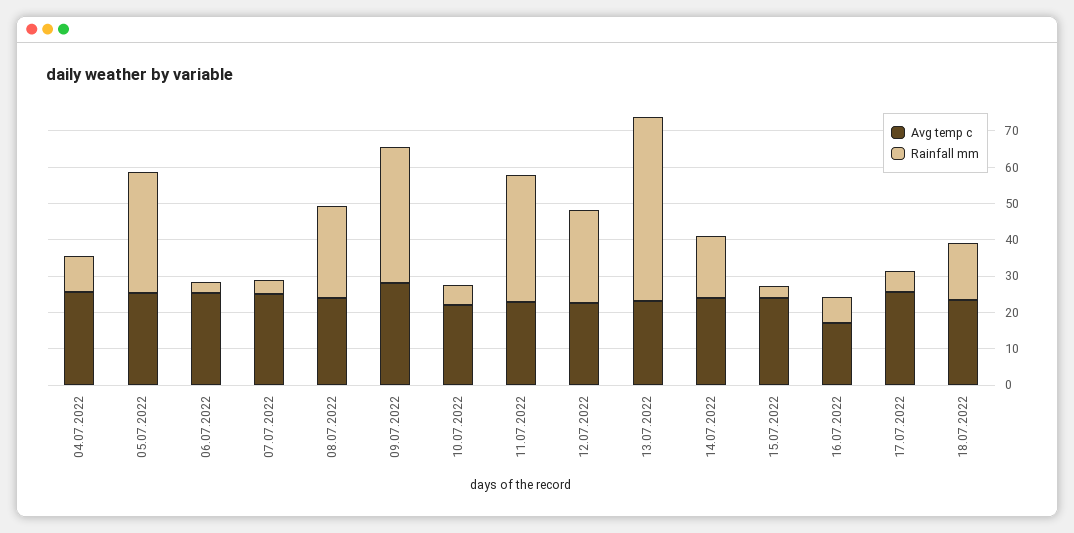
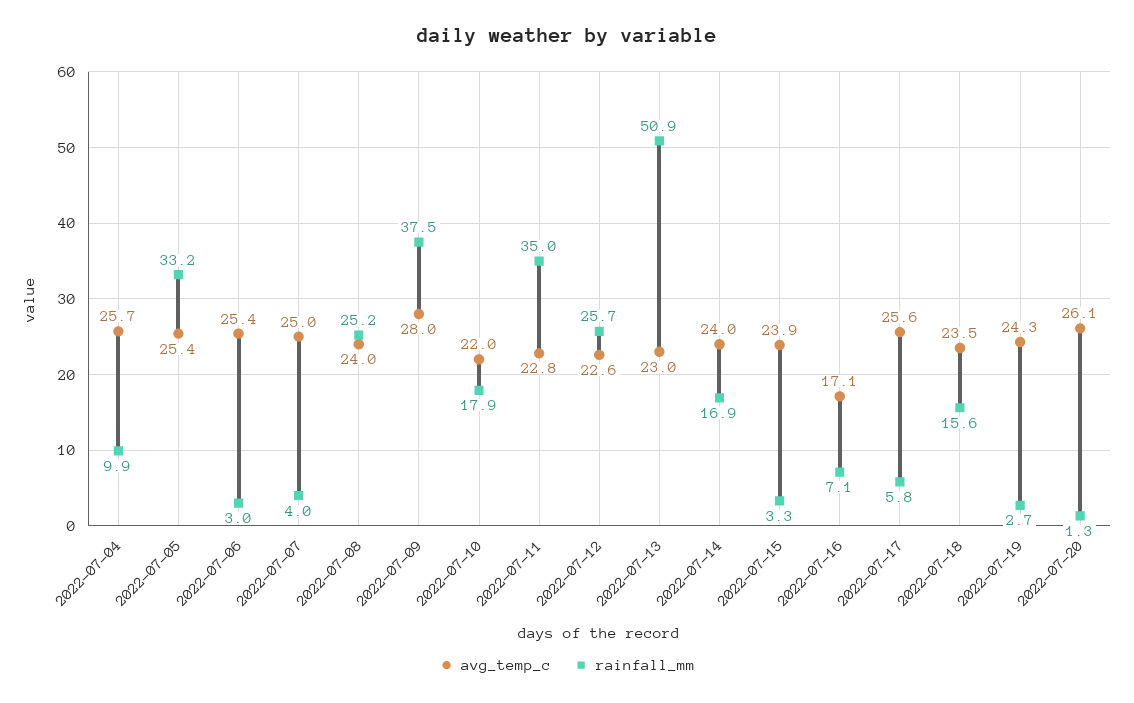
Rainfall mm, 10.07.2022: 5 -> 17.9
Avg temp c, 2022-07-19: none -> 24.3
Rainfall mm, 2022-07-19: none -> 2.7
Avg temp c, 2022-07-20: none -> 26.1
Rainfall mm, 2022-07-20: none -> 1.3

